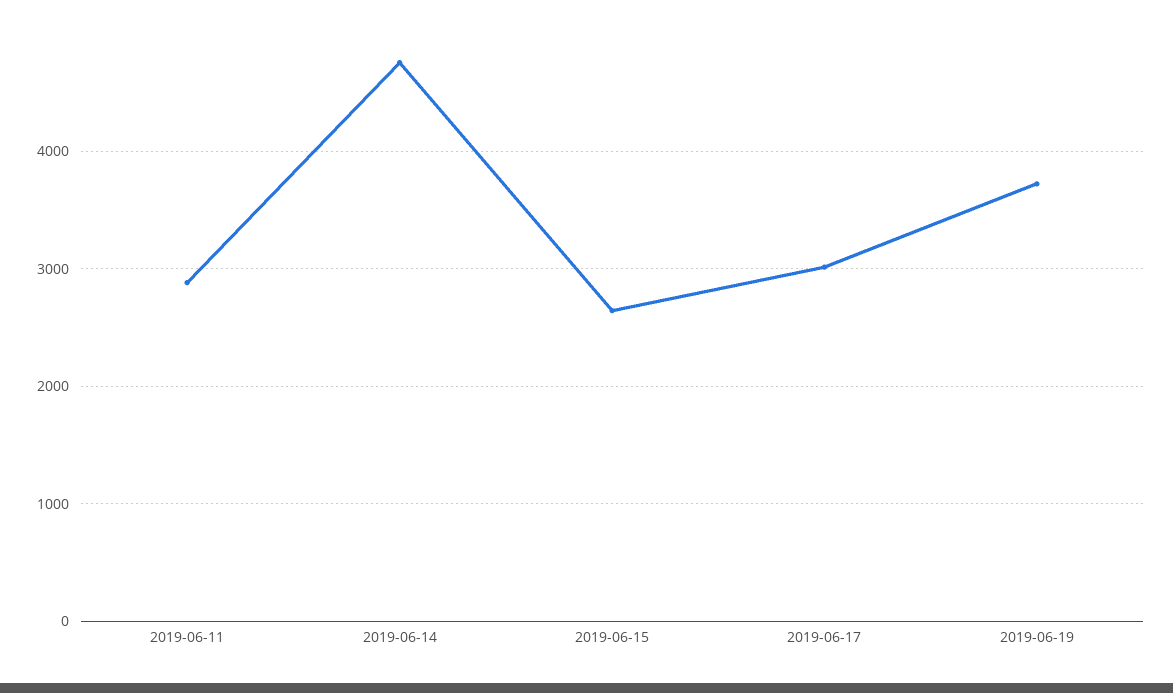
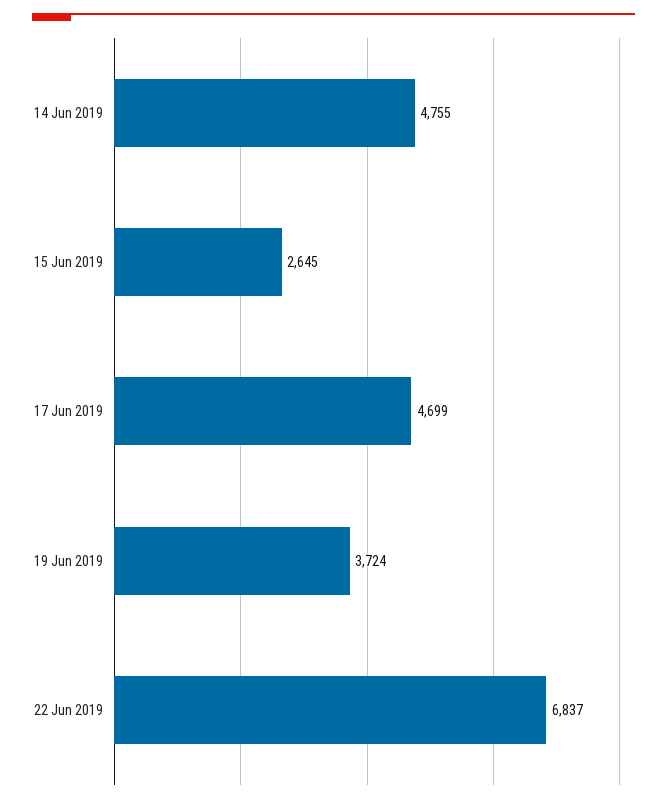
2019-06-11: 2900 -> none
2019-06-17: 3000 -> 4699
22 Jun 2019: none -> 6837

